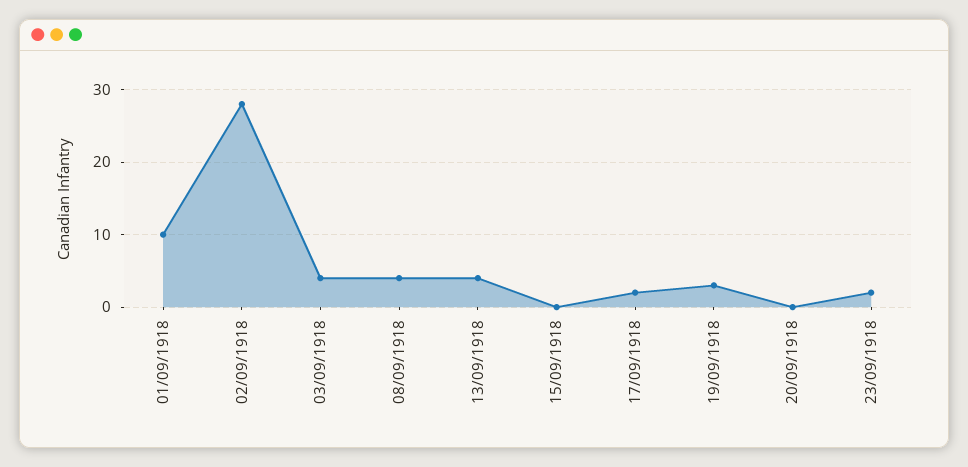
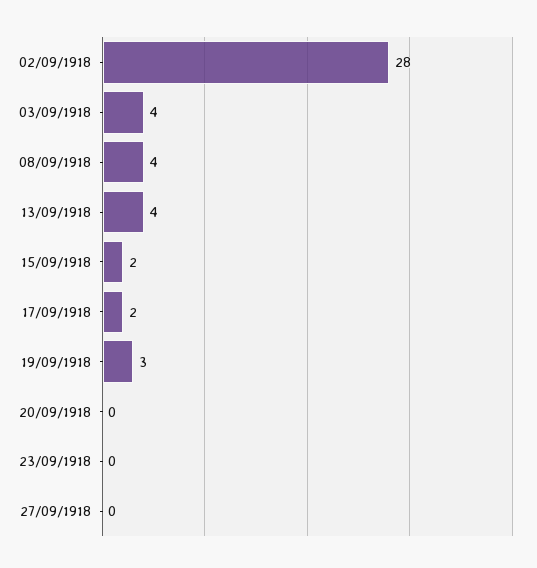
01/09/1918: 10 -> none
15/09/1918: 0 -> 2
23/09/1918: 2 -> 0
27/09/1918: none -> 0

